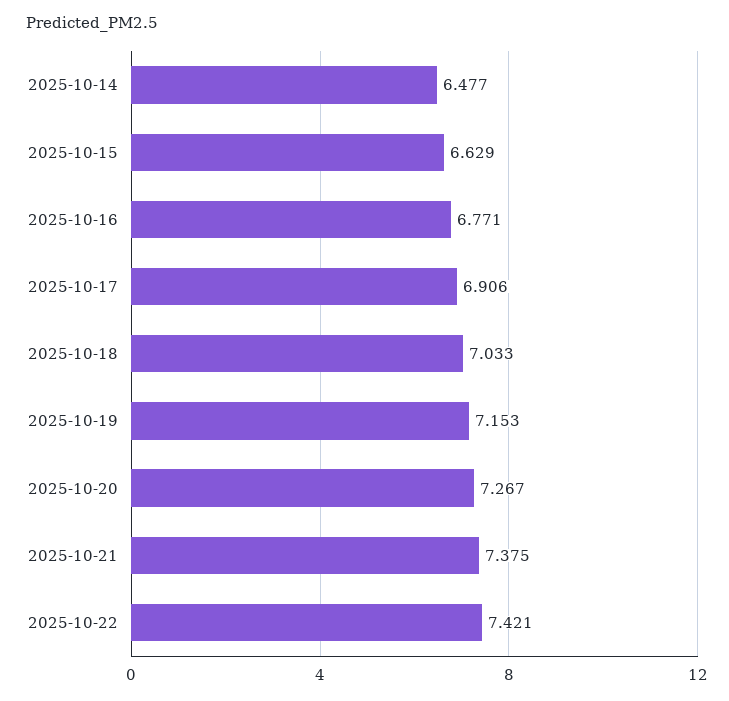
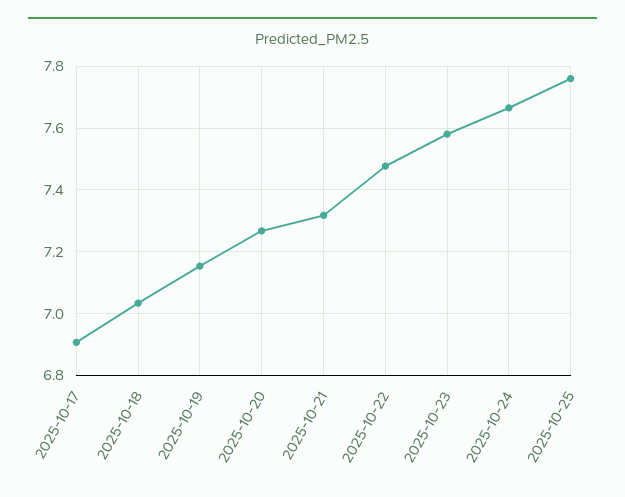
2025-10-14: 6.477 -> none
2025-10-15: 6.629 -> none
2025-10-16: 6.771 -> none
2025-10-21: 7.375 -> 7.32
2025-10-22: 7.421 -> 7.48
2025-10-23: none -> 7.58
2025-10-24: none -> 7.66
2025-10-25: none -> 7.76

